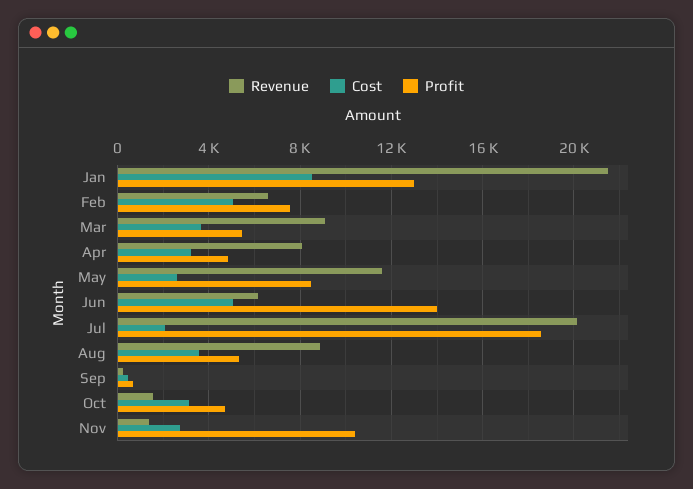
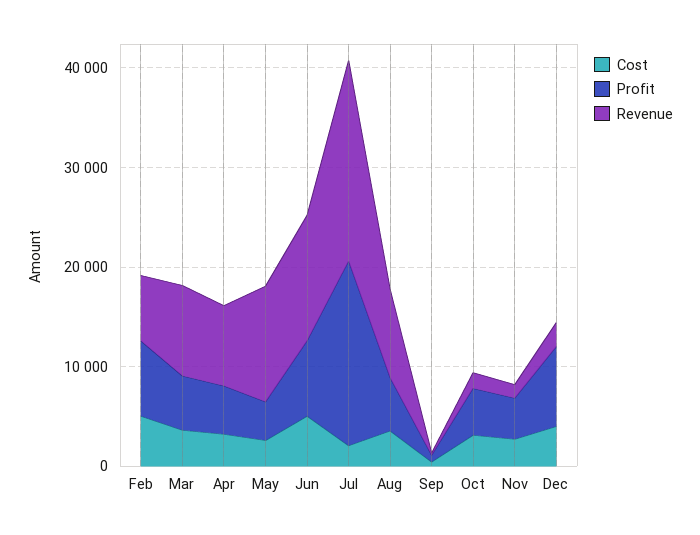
Revenue, Jan: 21500 -> none
Cost, Jan: 8500 -> none
Profit, Jan: 13000 -> none
Profit, May: 8500 -> 4000
Revenue, Jun: 6000 -> 12000
Profit, Jun: 14000 -> 8000
Profit, Nov: 10500 -> 4000
Cost, Dec: none -> 4000
Profit, Dec: none -> 8000
Revenue, Dec: none -> 2000

